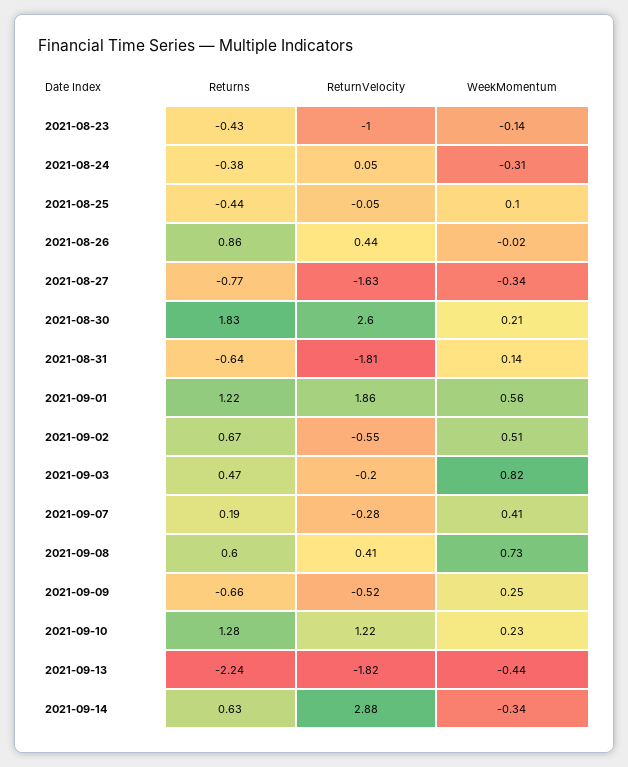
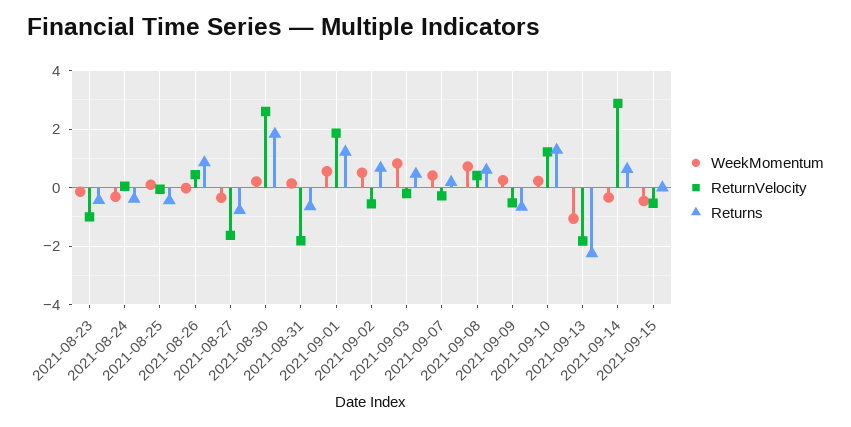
WeekMomentum, 2021-09-13: -0.44 -> -1
WeekMomentum, 2021-09-15: none -> -0.5
ReturnVelocity, 2021-09-15: none -> -0.5
Returns, 2021-09-15: none -> 0

